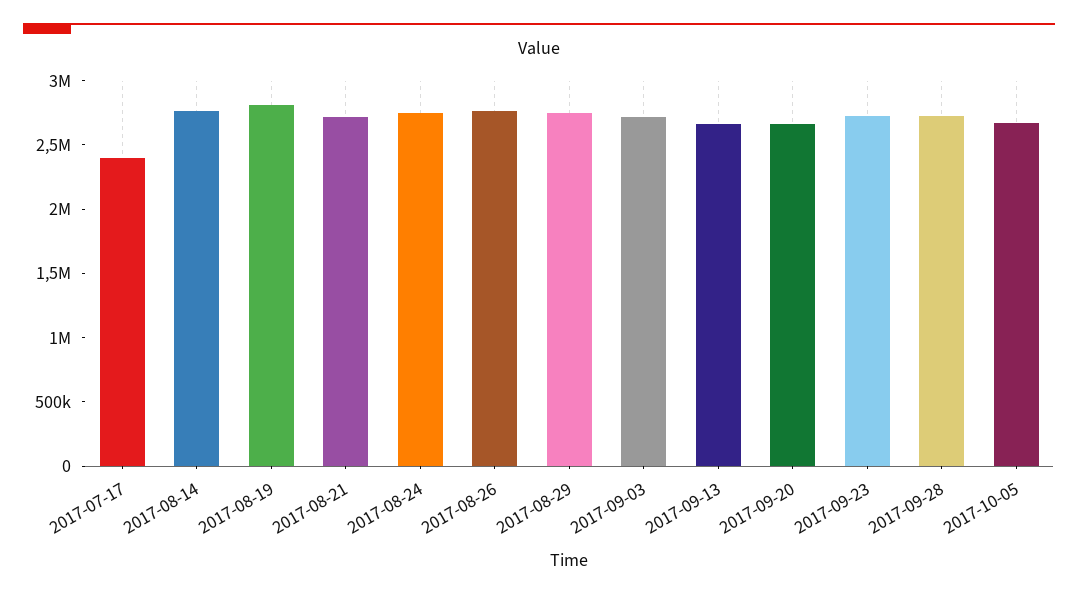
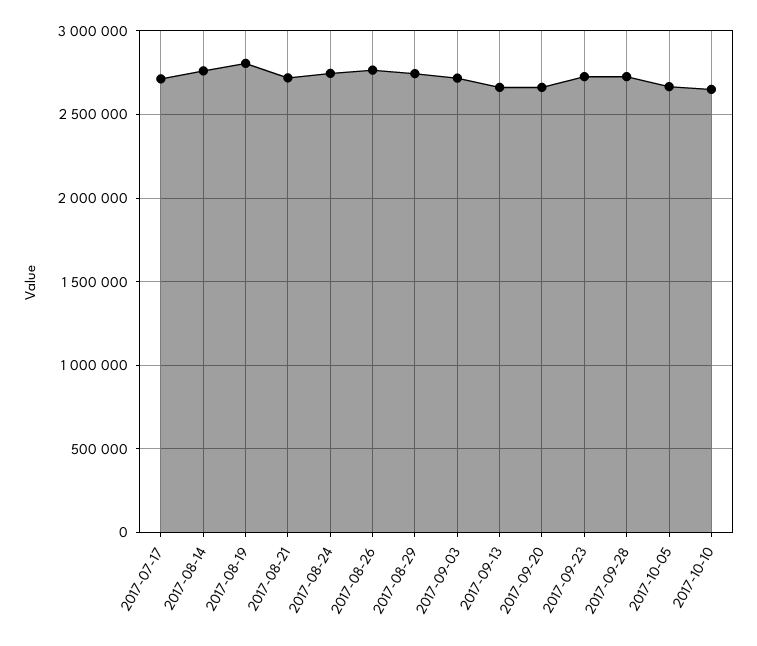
2017-07-17: 2400000 -> 2700000
2017-10-10: none -> 2650000

